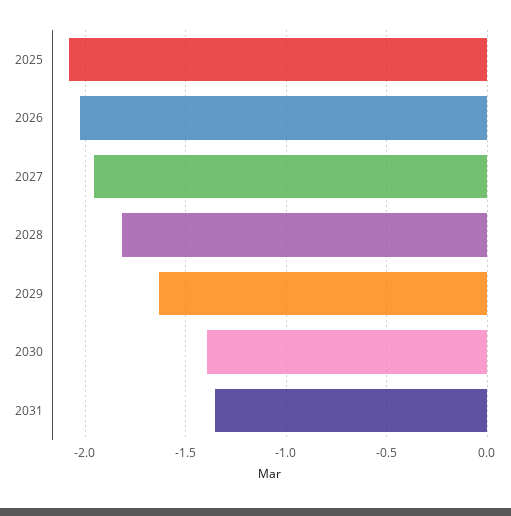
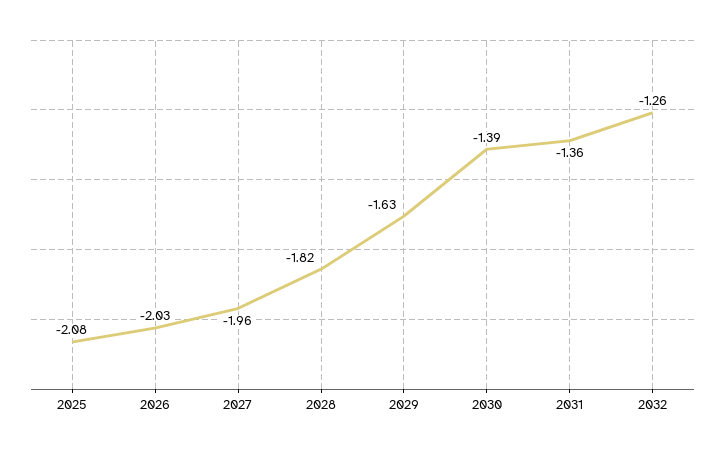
2032: none -> -1.26

